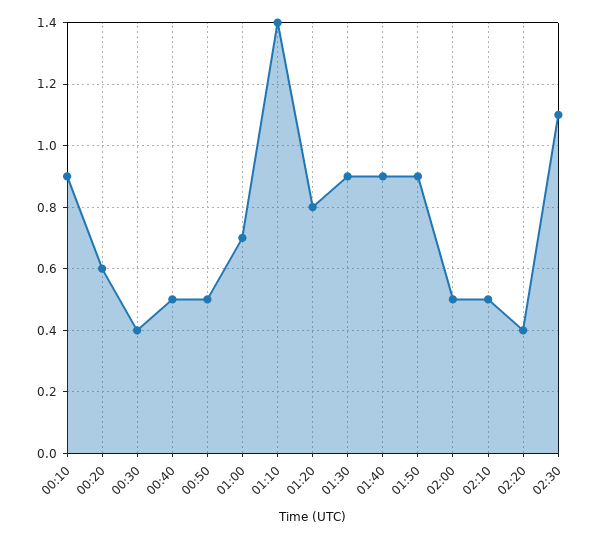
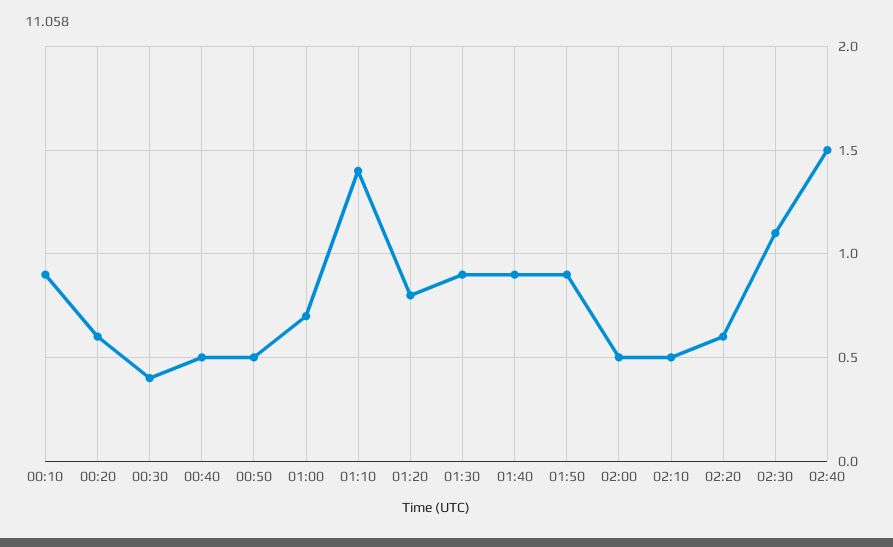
02:20: 0.4 -> 0.6
02:40: none -> 1.5

